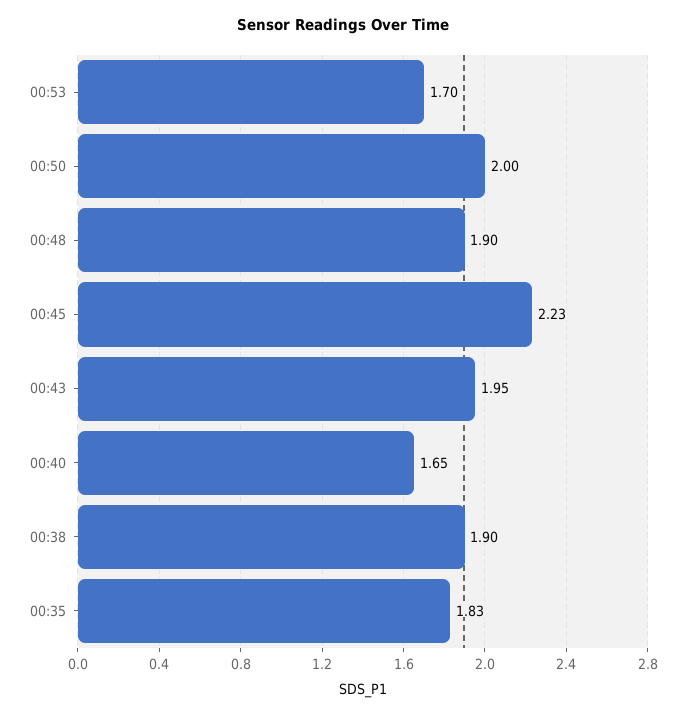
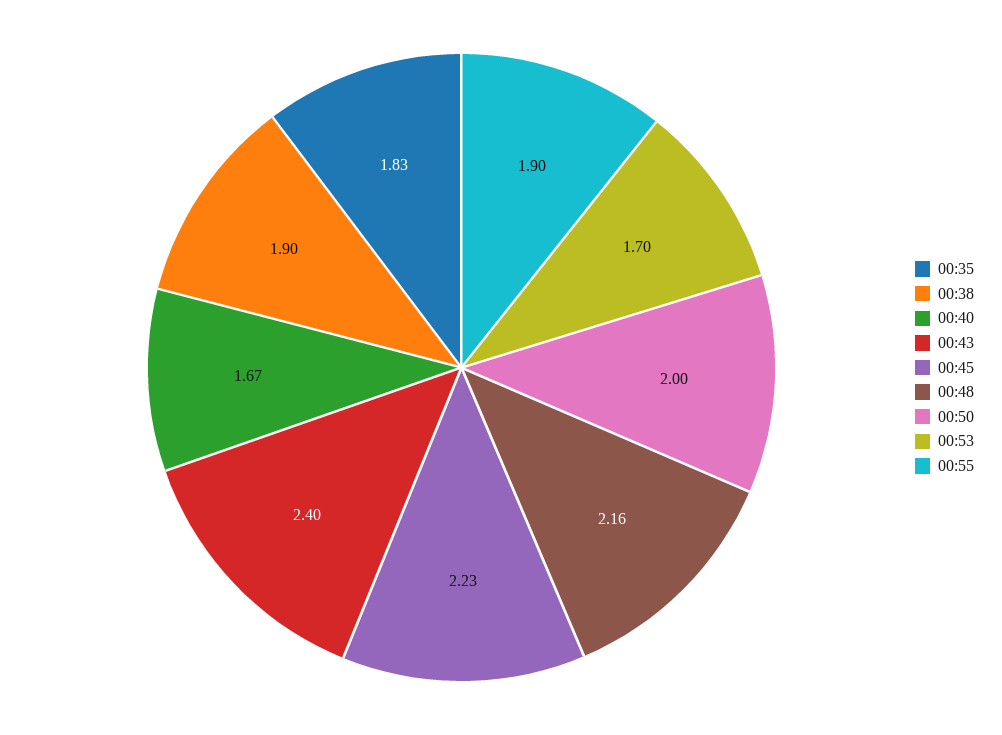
00:48: 1.9 -> 2.16
00:43: 1.95 -> 2.4
00:40: 1.65 -> 1.67
00:55: none -> 1.9

